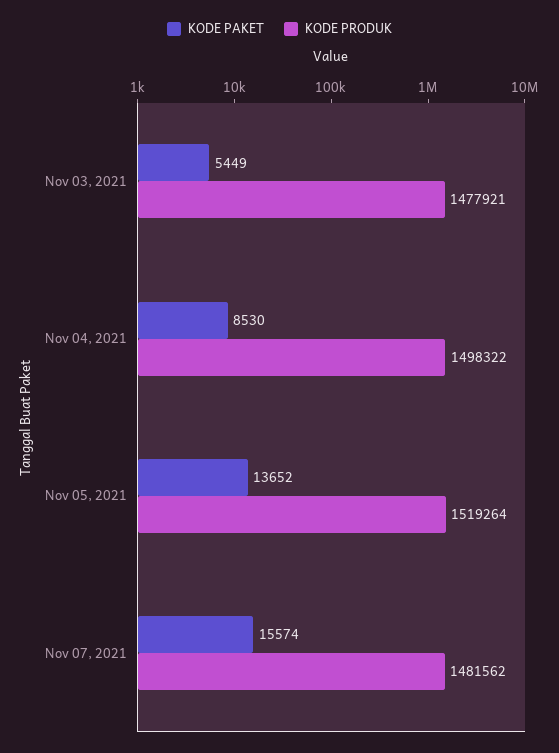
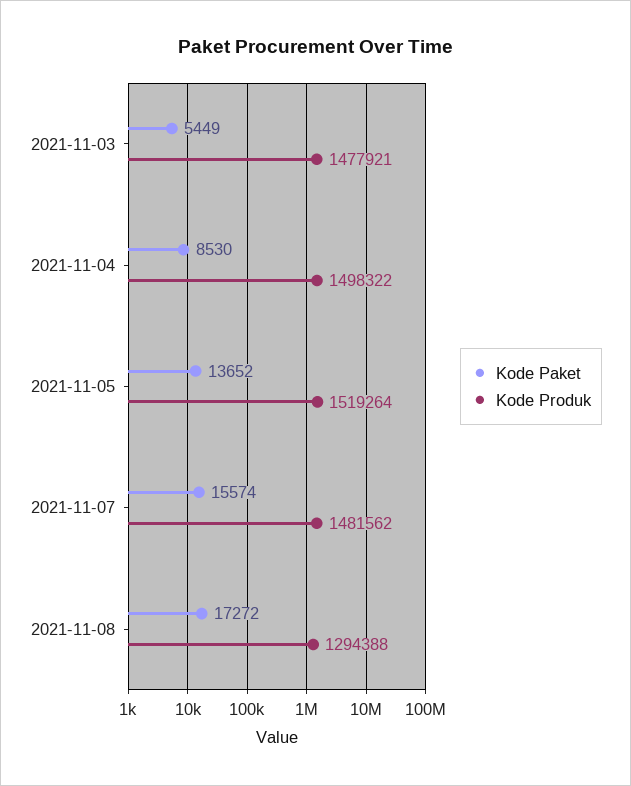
KODE PAKET, 2021-11-08: none -> 17272
KODE PRODUK, 2021-11-08: none -> 1294388

